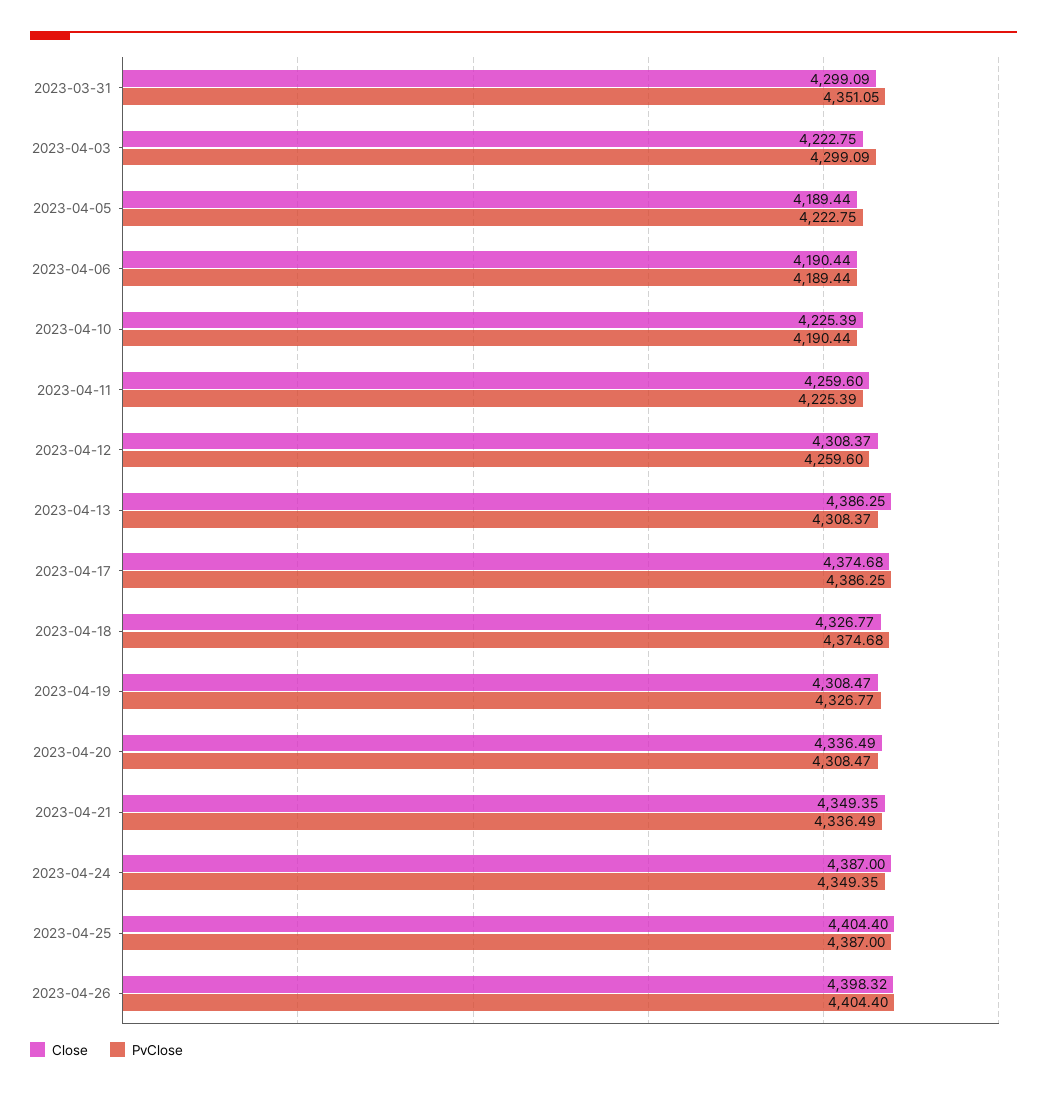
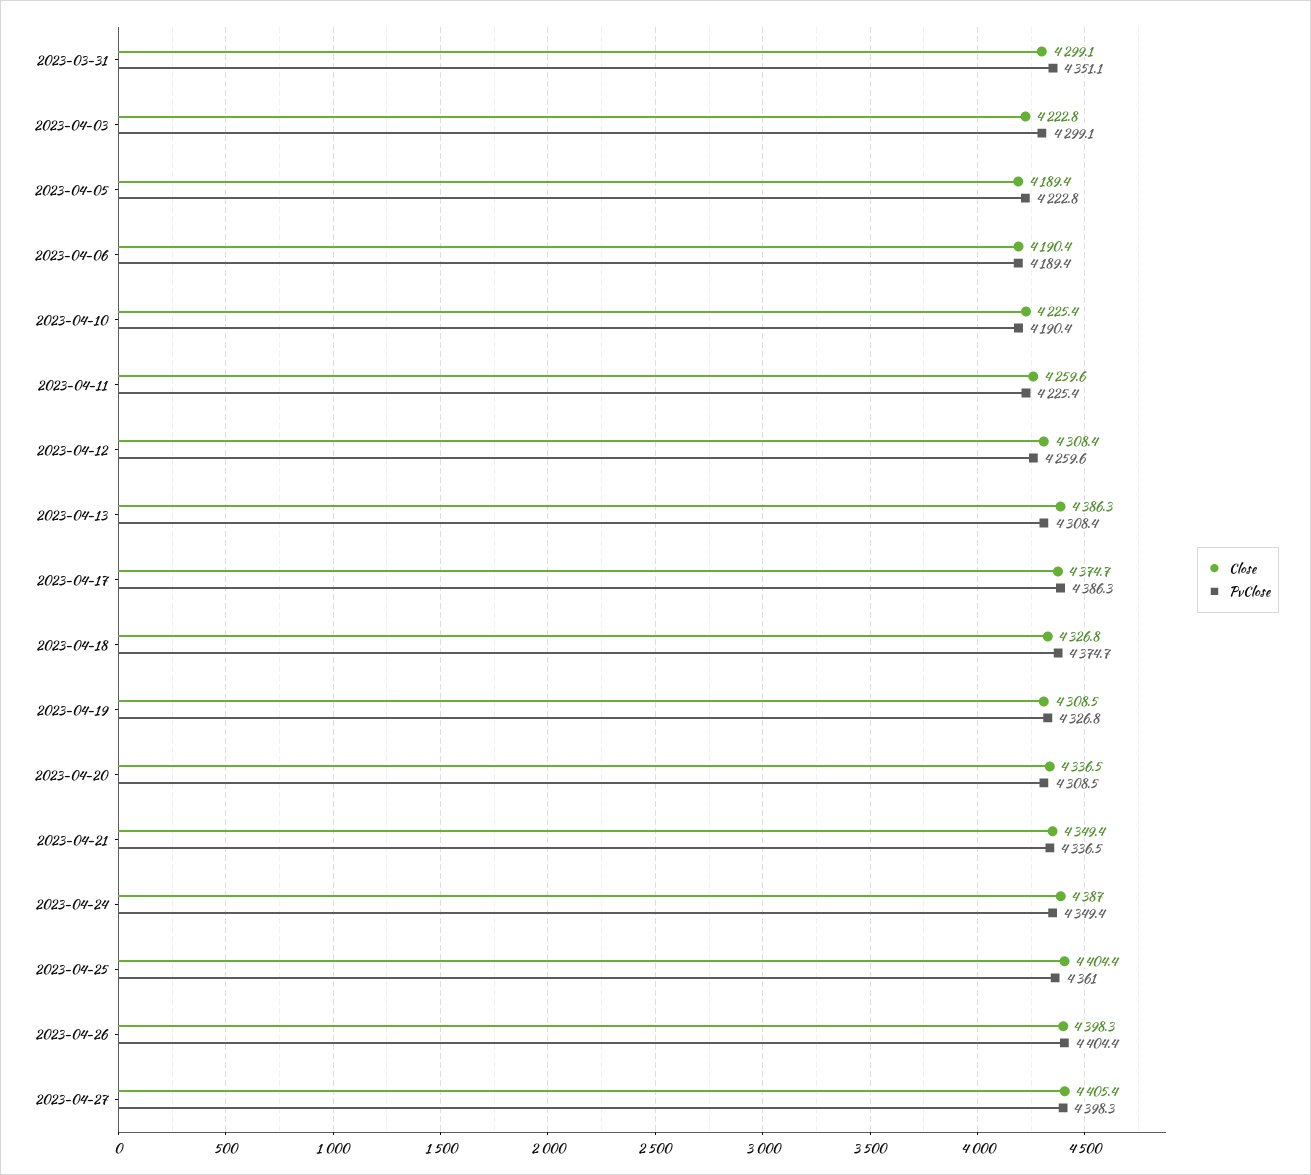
PvClose, 2023-04-25: 4387 -> 4361
Close, 2023-04-27: none -> 4405.4
PvClose, 2023-04-27: none -> 4398.3

